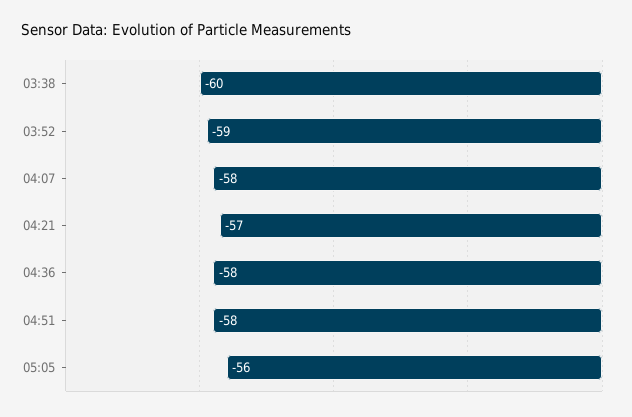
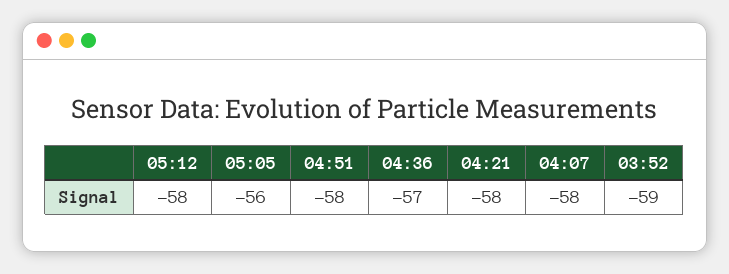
03:38: -60 -> none
04:21: -57 -> -58
04:36: -58 -> -57
05:12: none -> -58

